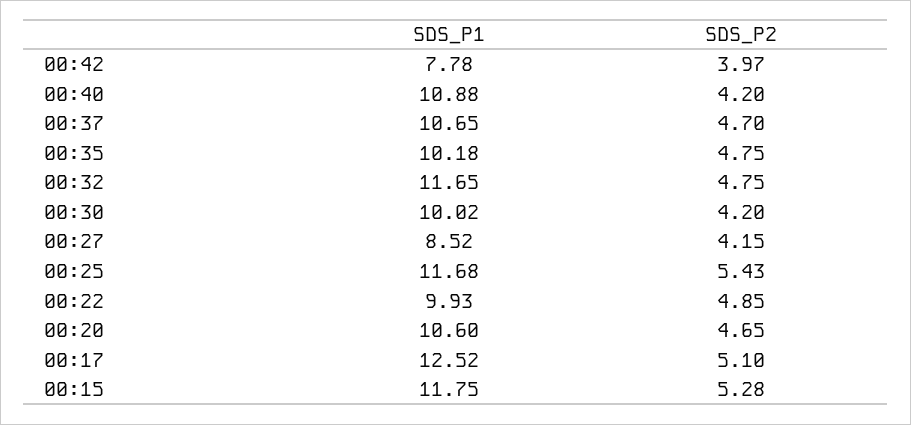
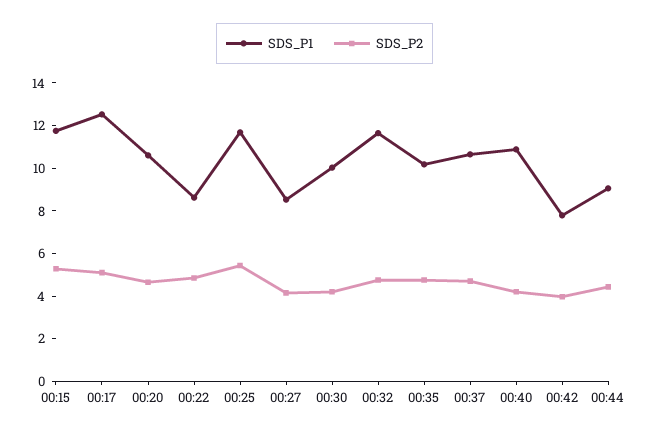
SDS_P1, 00:22: 9.93 -> 8.5
SDS_P1, 00:44: none -> 9
SDS_P2, 00:44: none -> 4.5

